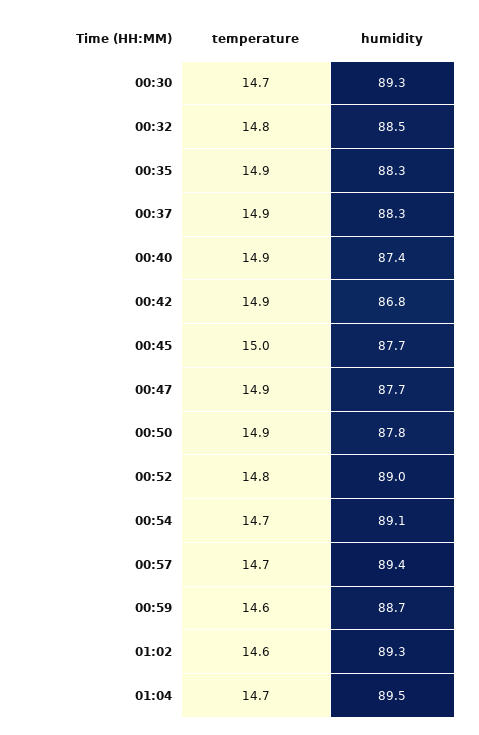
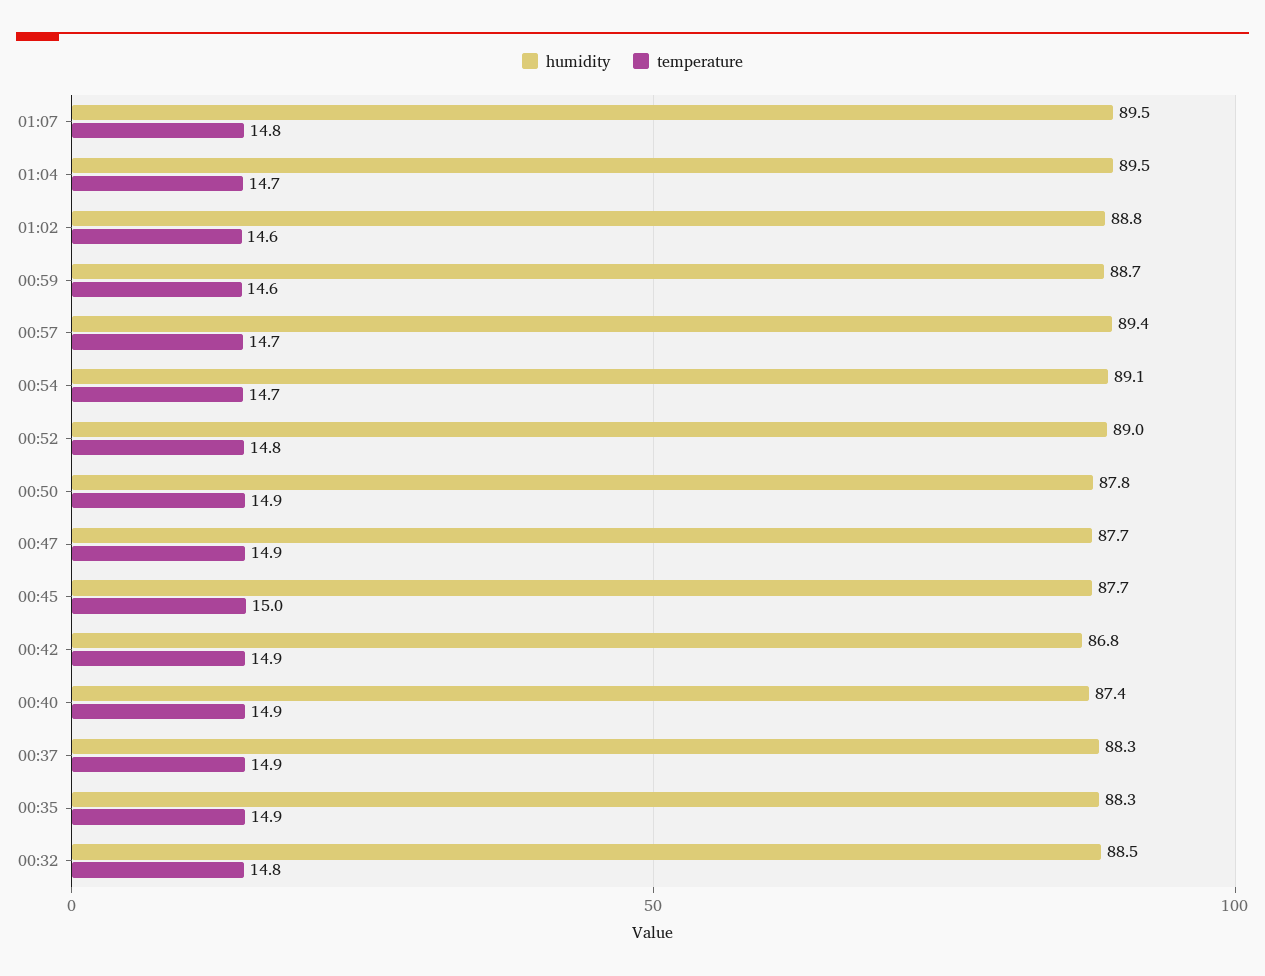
temperature, 00:30: 14.7 -> none
humidity, 00:30: 89.3 -> none
humidity, 01:02: 89.3 -> 88.8
humidity, 01:07: none -> 89.5
temperature, 01:07: none -> 14.8

